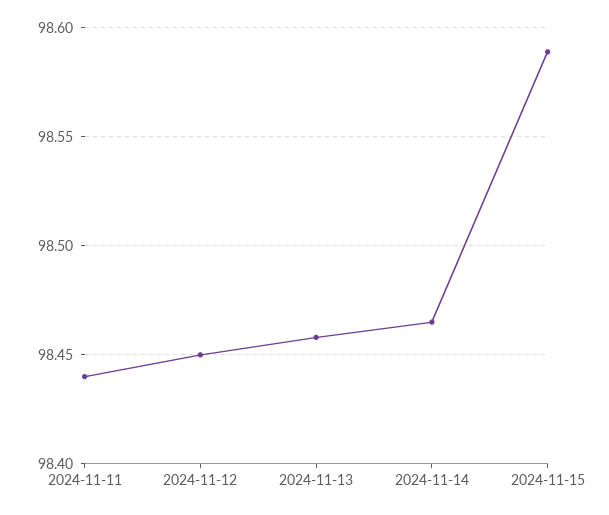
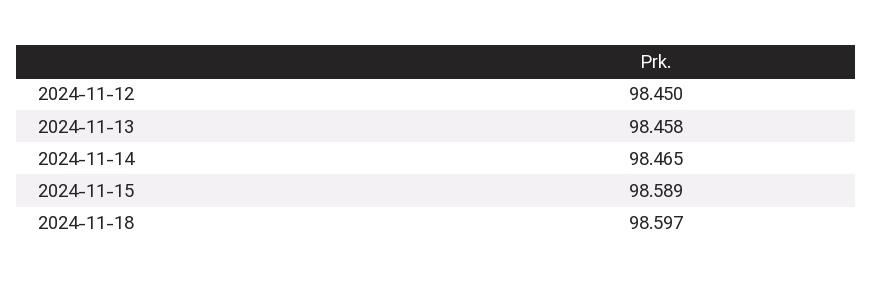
2024-11-11: 98.44 -> none
2024-11-18: none -> 98.597

